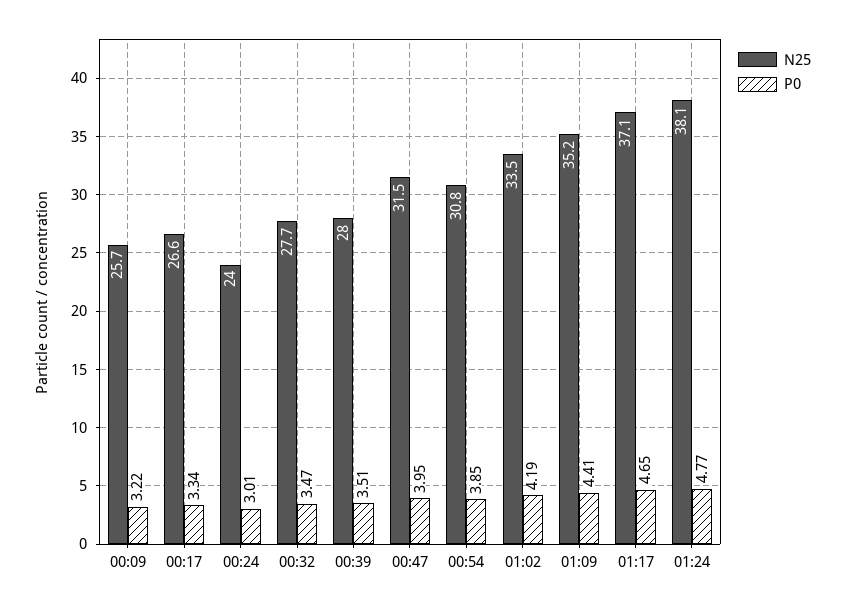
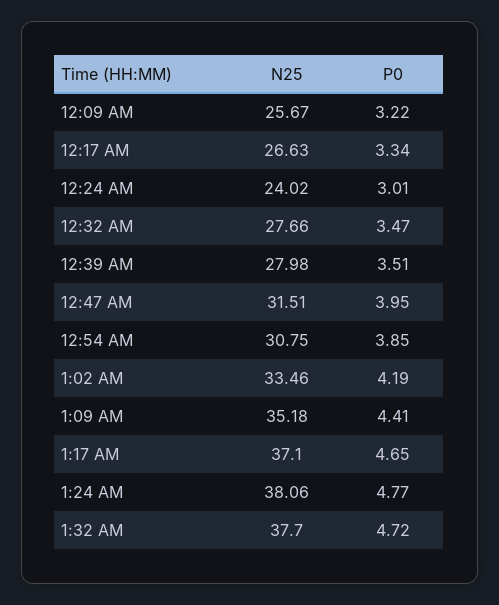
N25, 1:32 AM: none -> 37.7
P0, 1:32 AM: none -> 4.72

